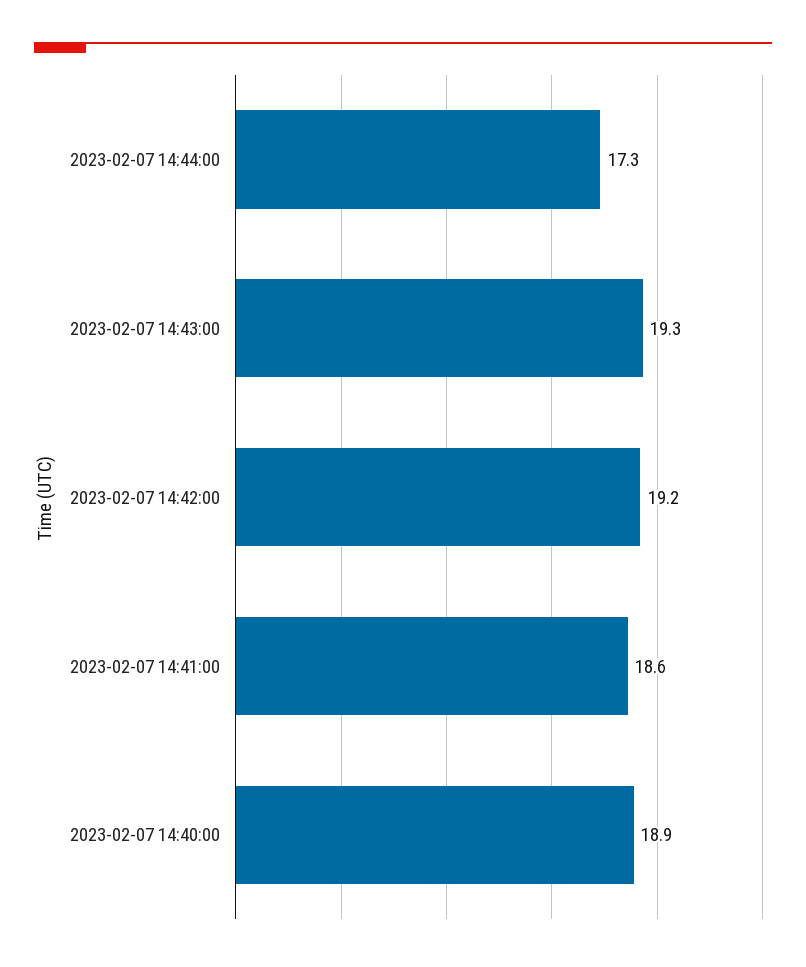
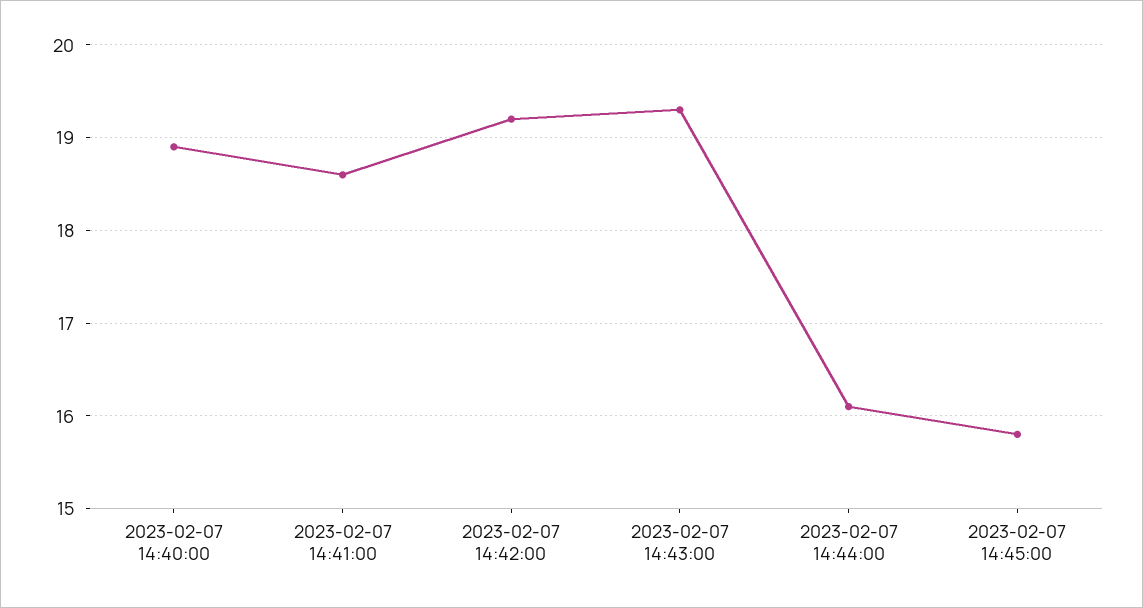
2023-02-07 14:44:00: 17.3 -> 16.1
2023-02-07 14:45:00: none -> 15.8

